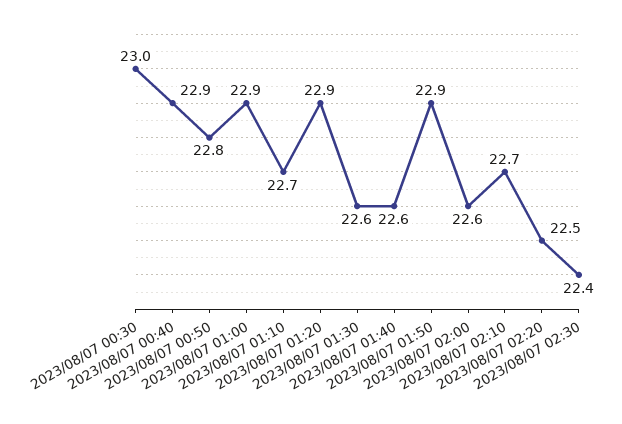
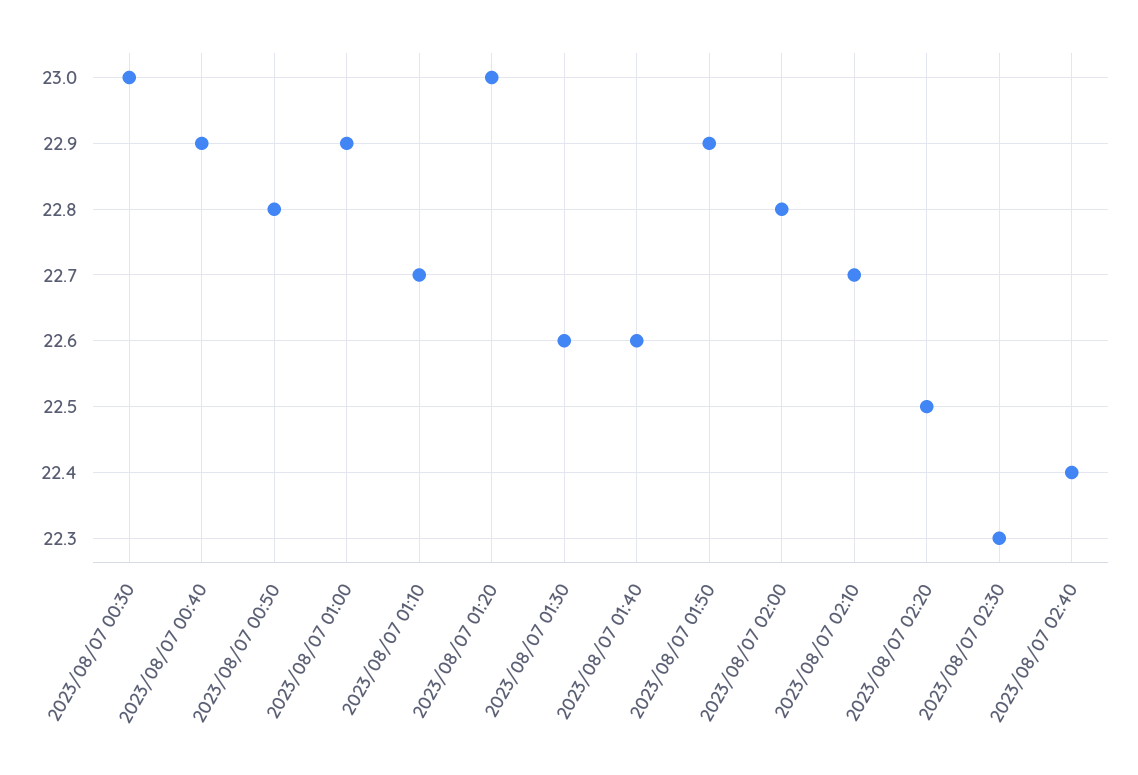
2023/08/07 01:20: 22.9 -> 23
2023/08/07 02:00: 22.6 -> 22.8
2023/08/07 02:30: 22.4 -> 22.3
2023/08/07 02:40: none -> 22.4

